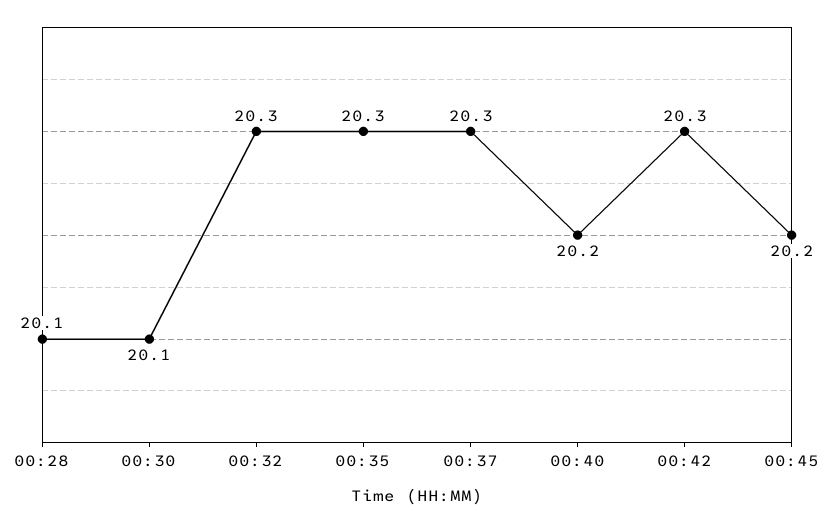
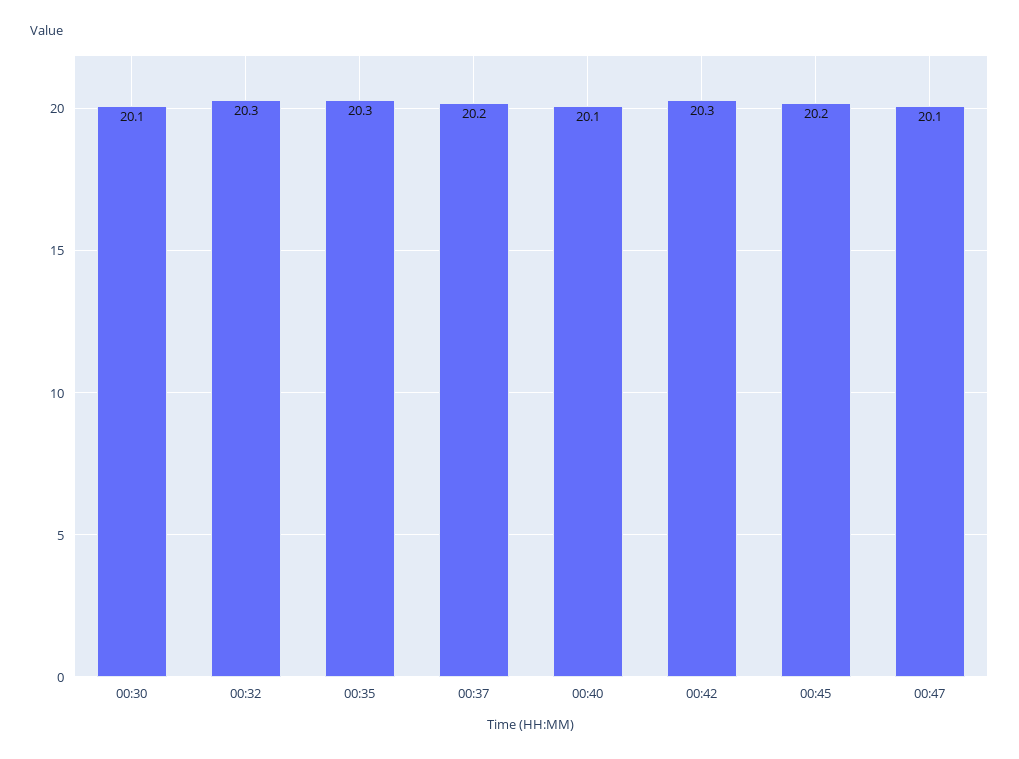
00:28: 20.1 -> none
00:37: 20.3 -> 20.2
00:40: 20.2 -> 20.1
00:47: none -> 20.1

